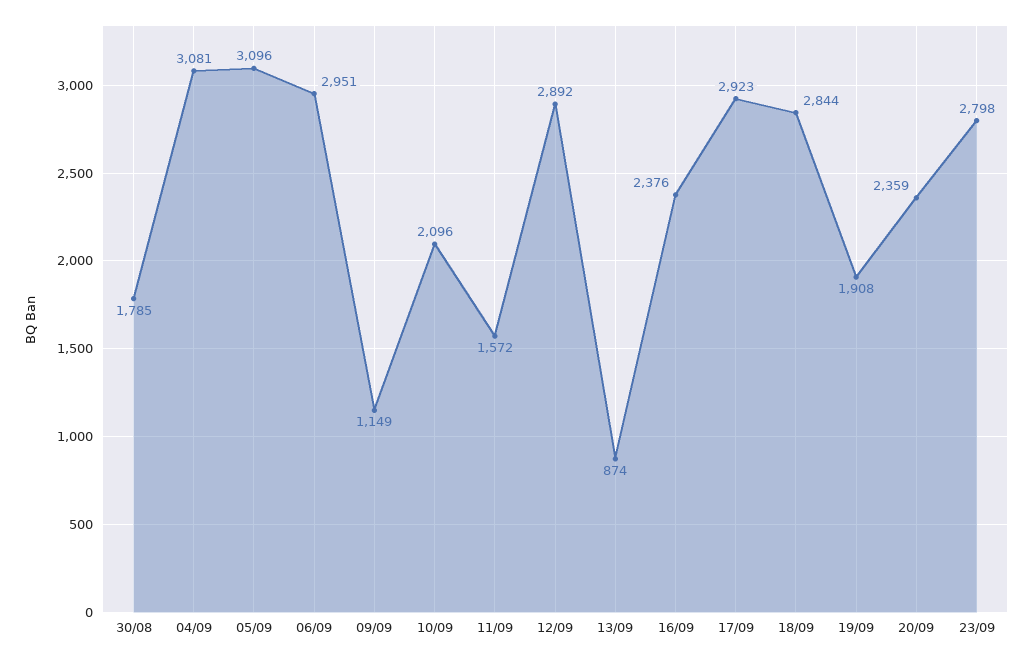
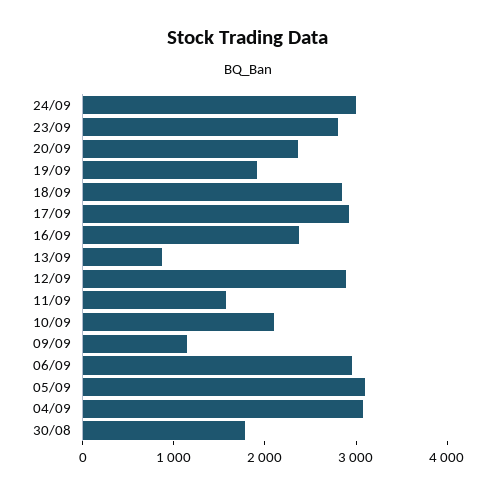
24/09: none -> 3000

